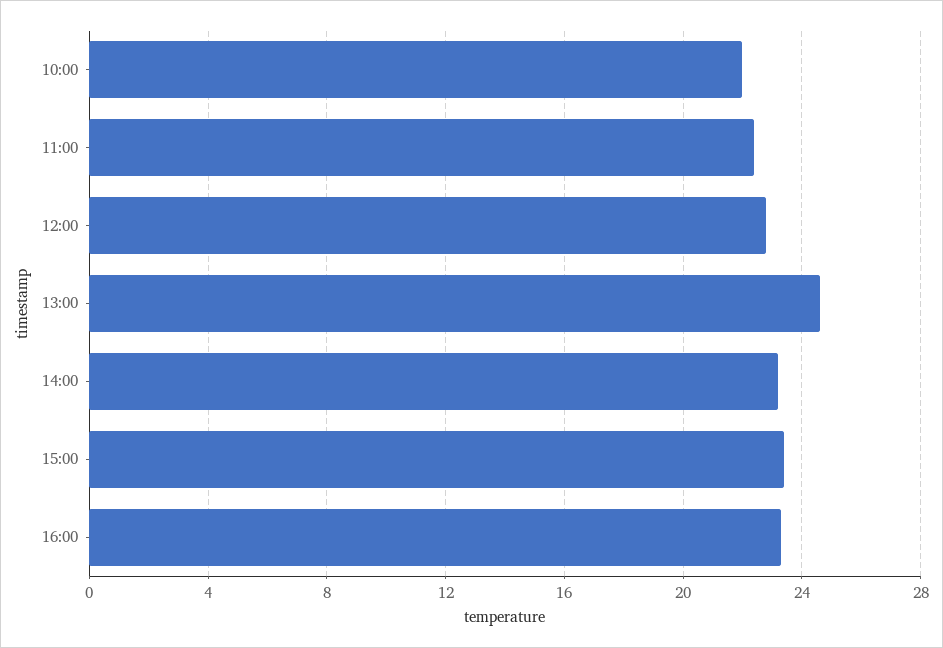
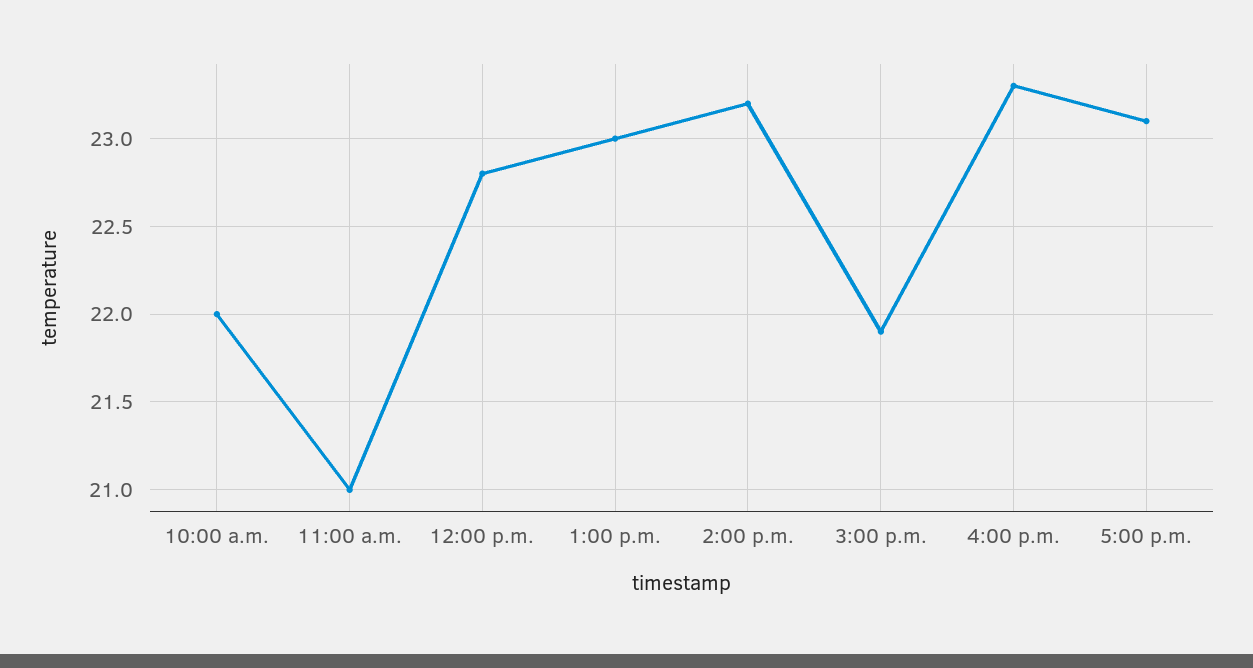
11:00: 22.5 -> 21
13:00: 24.5 -> 23
15:00: 23.5 -> 21.9
5:00 p.m.: none -> 23.1

